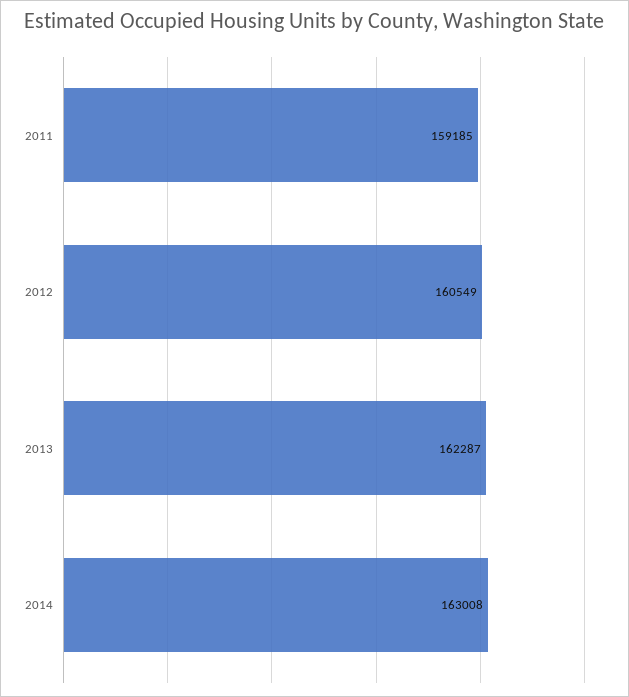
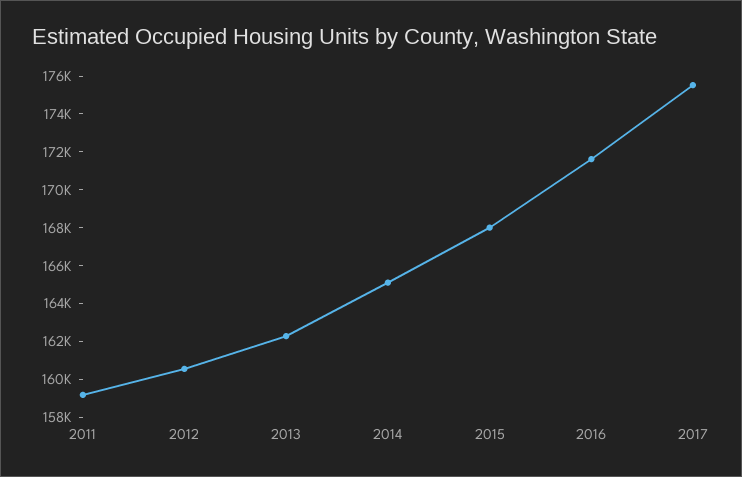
2014: 163008 -> 165000
2015: none -> 168000
2016: none -> 171500
2017: none -> 175500

